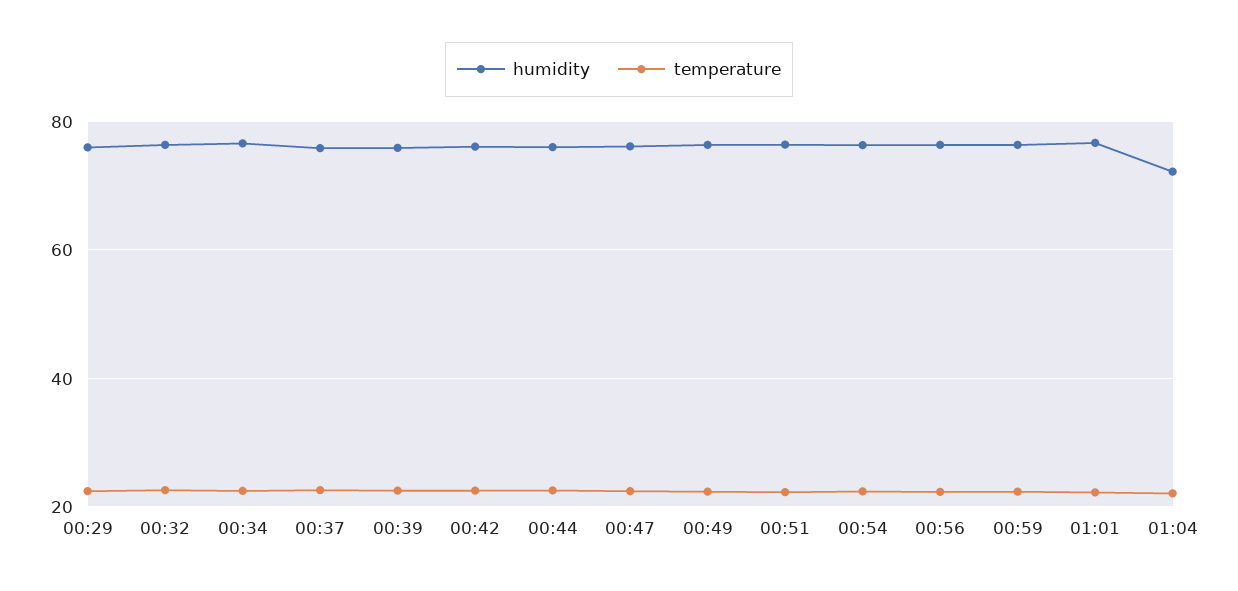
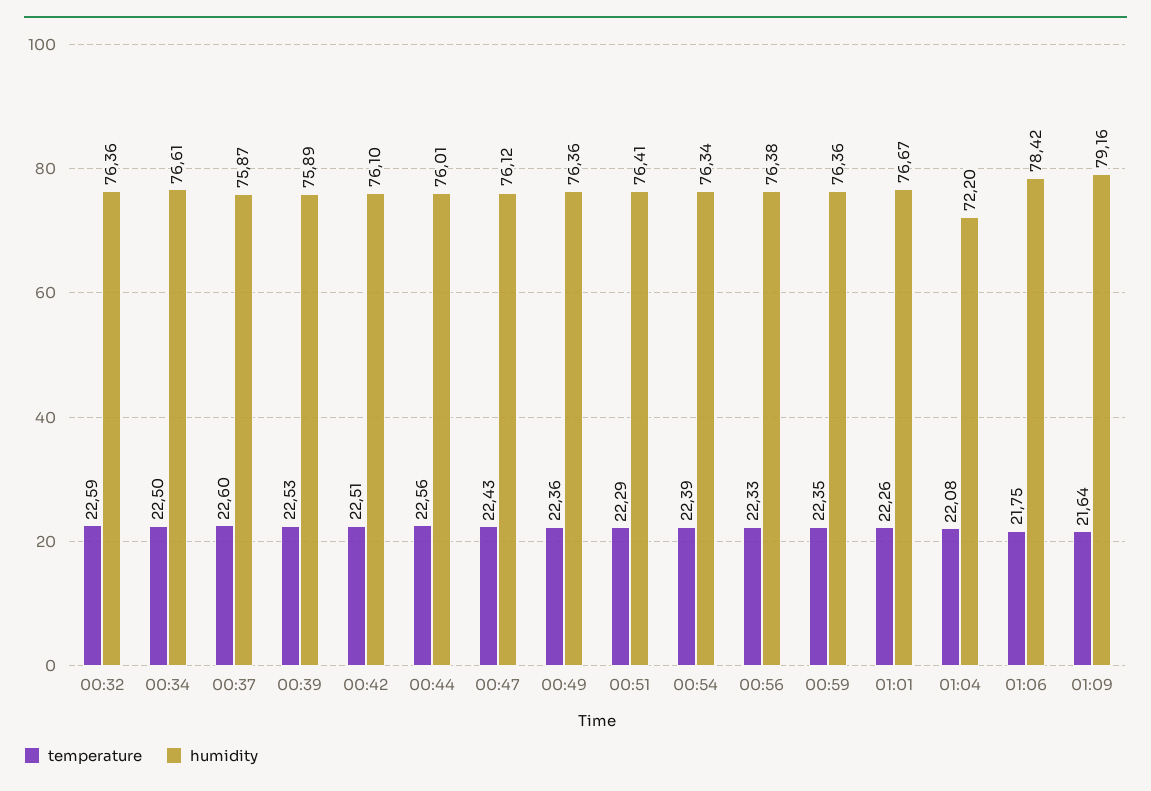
humidity, 00:29: 76 -> none
temperature, 00:29: 22 -> none
temperature, 01:06: none -> 21.75
humidity, 01:06: none -> 78.42
temperature, 01:09: none -> 21.64
humidity, 01:09: none -> 79.16

